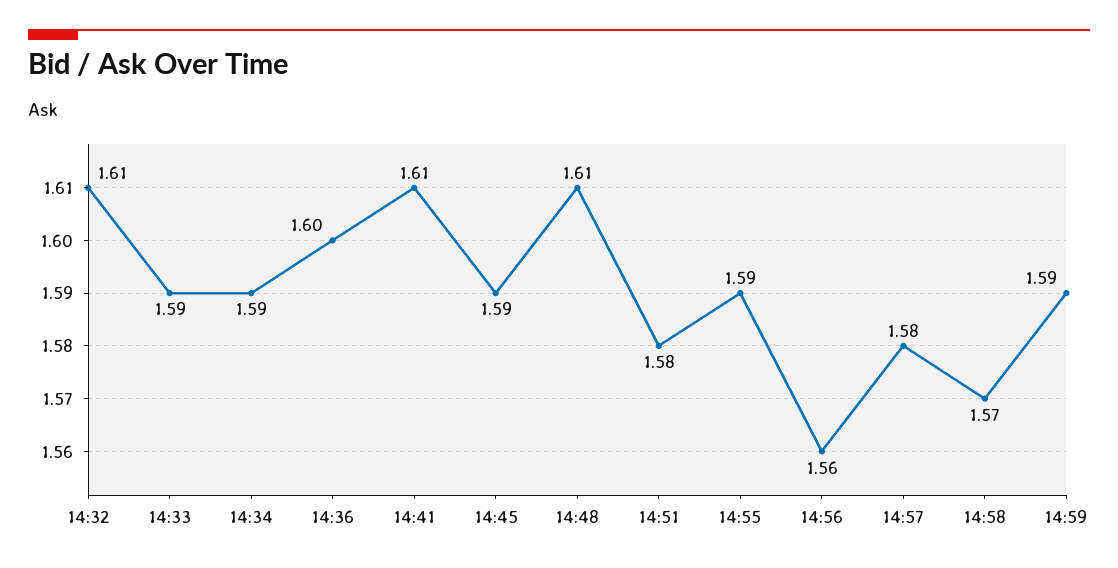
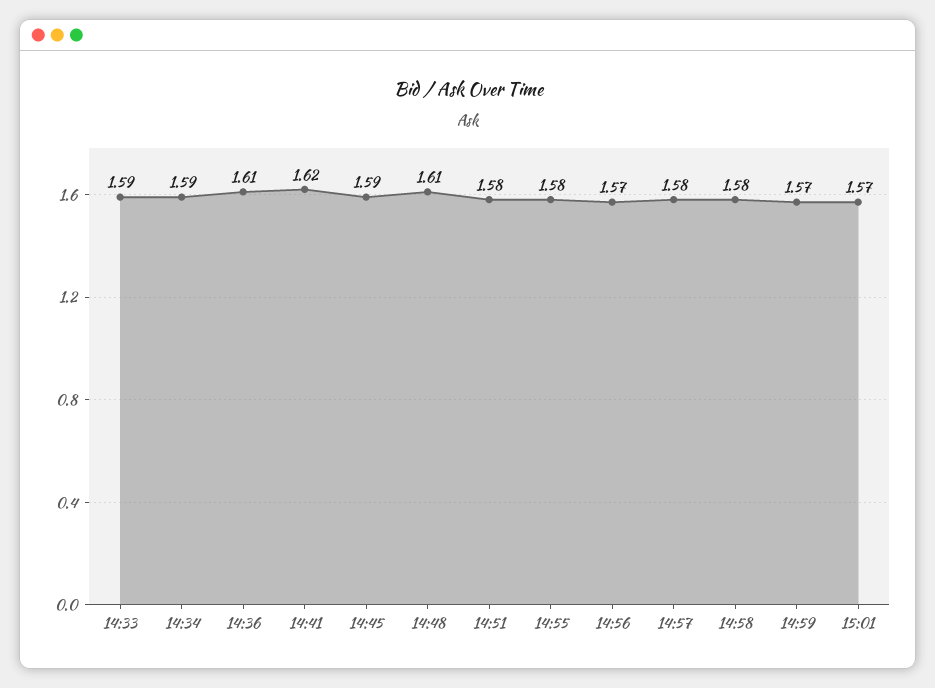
14:32: 1.61 -> none
14:36: 1.6 -> 1.61
14:41: 1.61 -> 1.62
14:55: 1.59 -> 1.58
14:56: 1.56 -> 1.57
14:58: 1.57 -> 1.58
14:59: 1.59 -> 1.57
15:01: none -> 1.57

